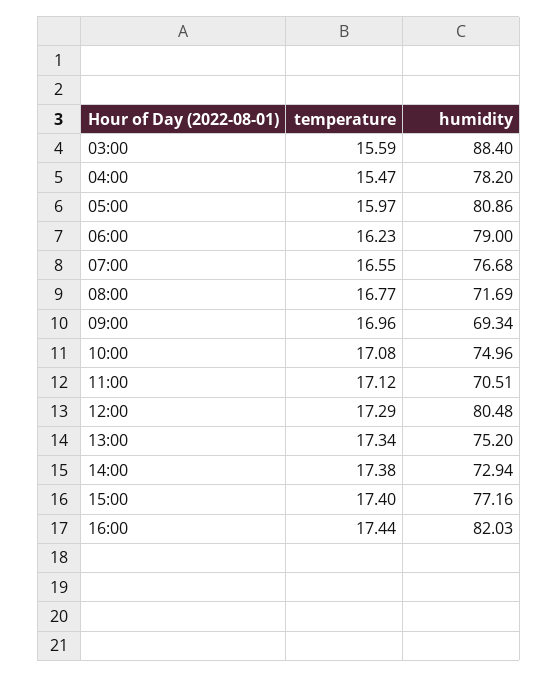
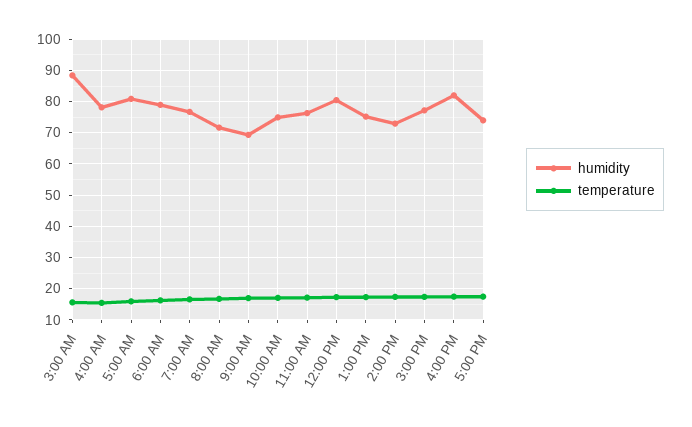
humidity, 11:00: 70.51 -> 76
humidity, 5:00 PM: none -> 74
temperature, 5:00 PM: none -> 18

